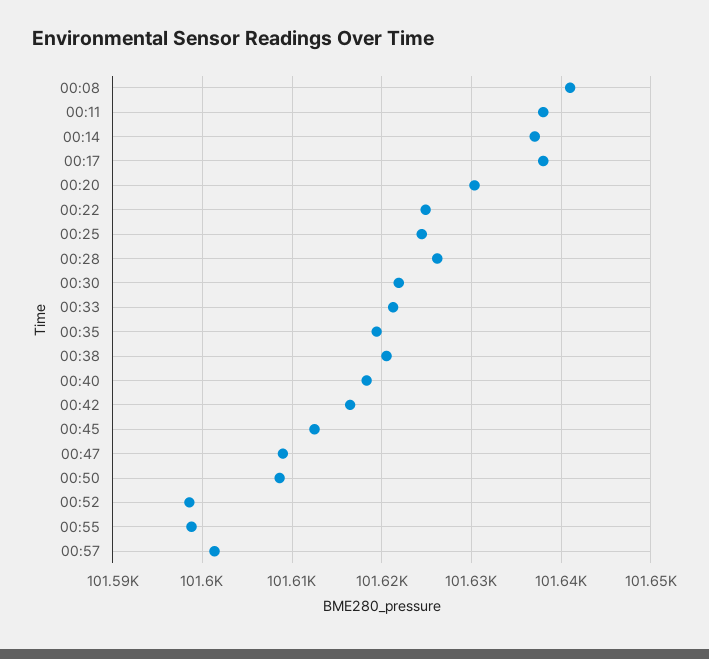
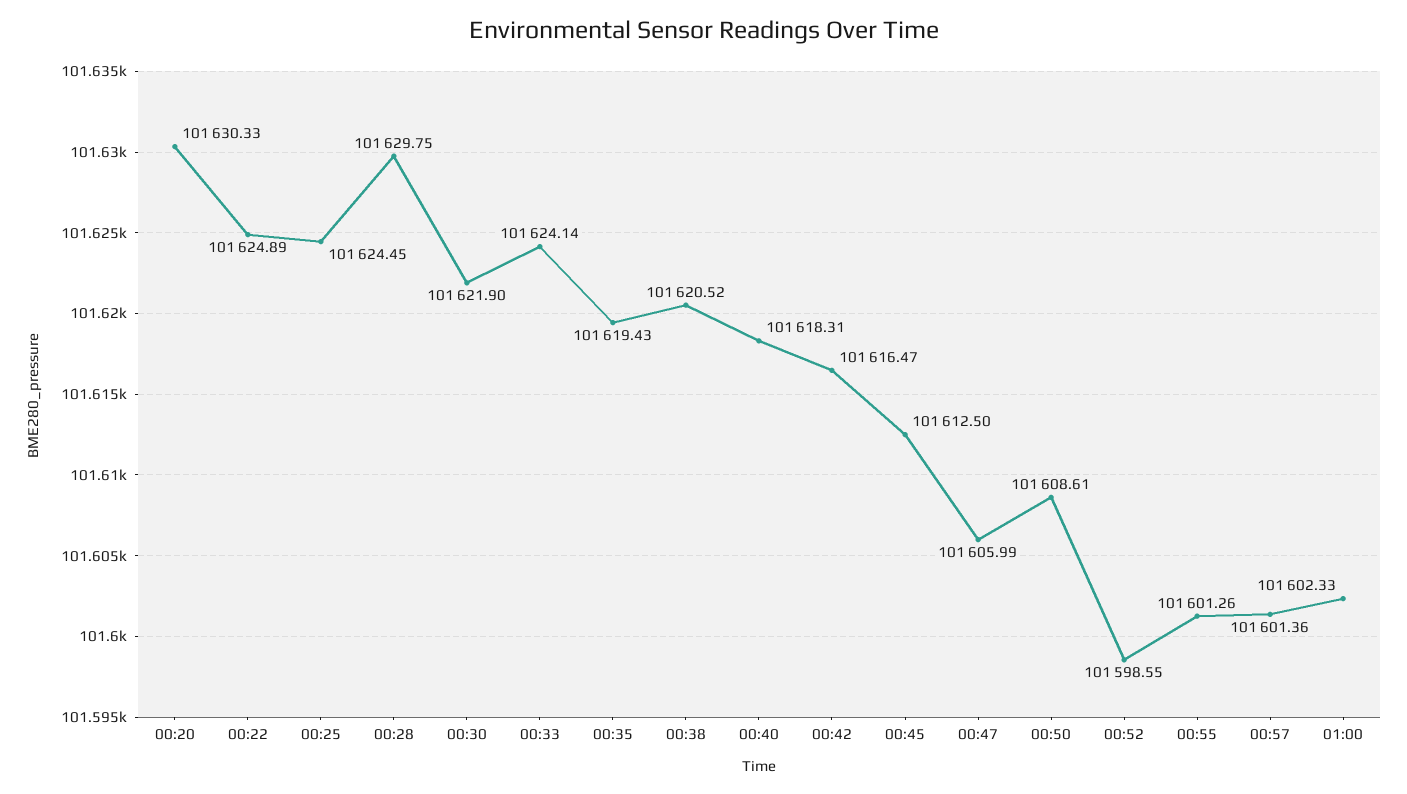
00:08: 101641 -> none
00:11: 101638 -> none
00:14: 101637 -> none
00:17: 101638 -> none
00:28: 101626 -> 101629.75
00:33: 101621 -> 101624.14
00:47: 101609 -> 101605.99
00:55: 101599 -> 101601.26
01:00: none -> 101602.33

